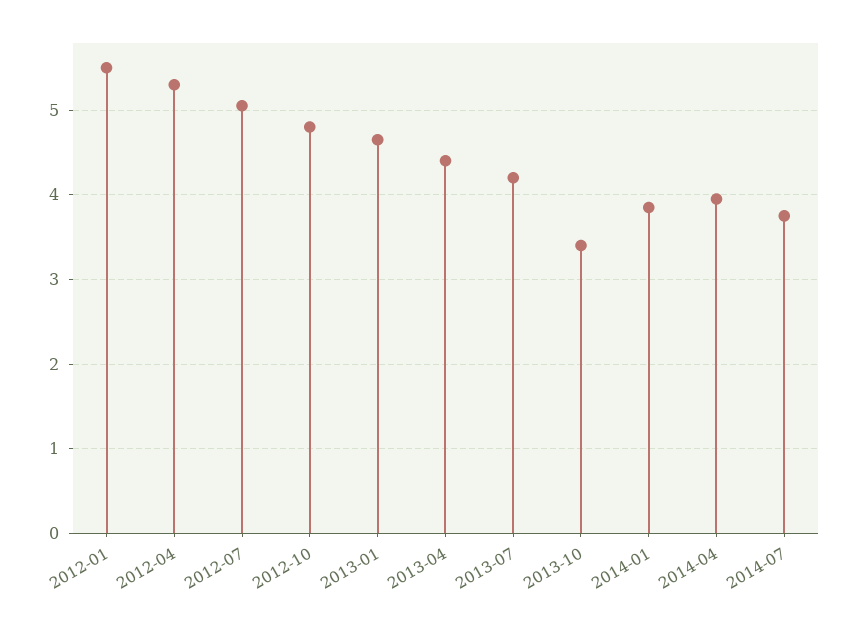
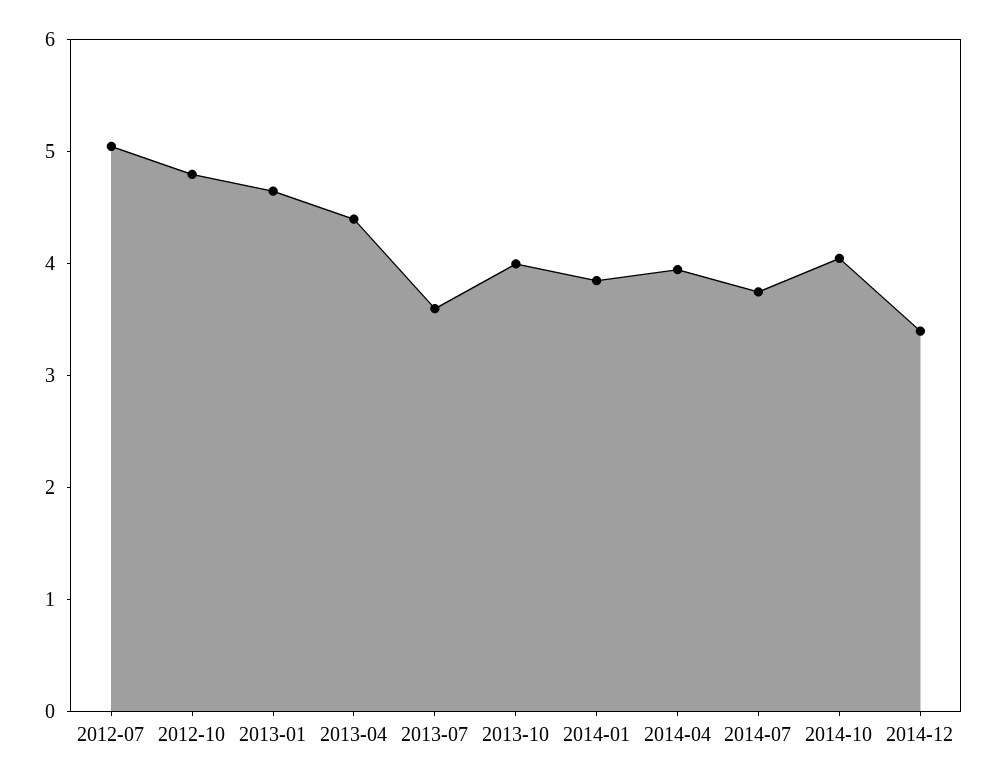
2012-01: 5.5 -> none
2012-04: 5.3 -> none
2013-07: 4.2 -> 3.6
2013-10: 3.4 -> 4
2014-10: none -> 4
2014-12: none -> 3.4

